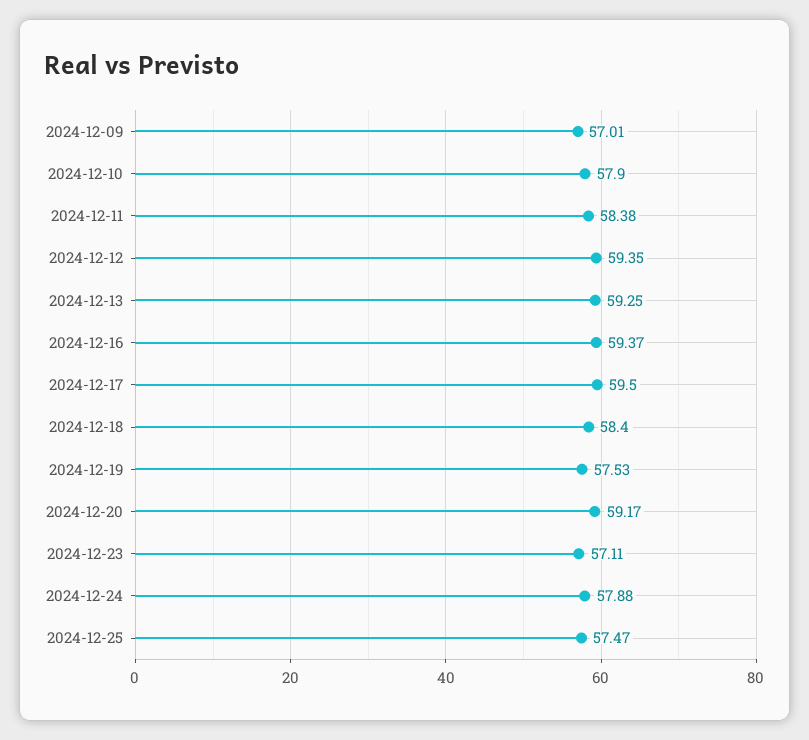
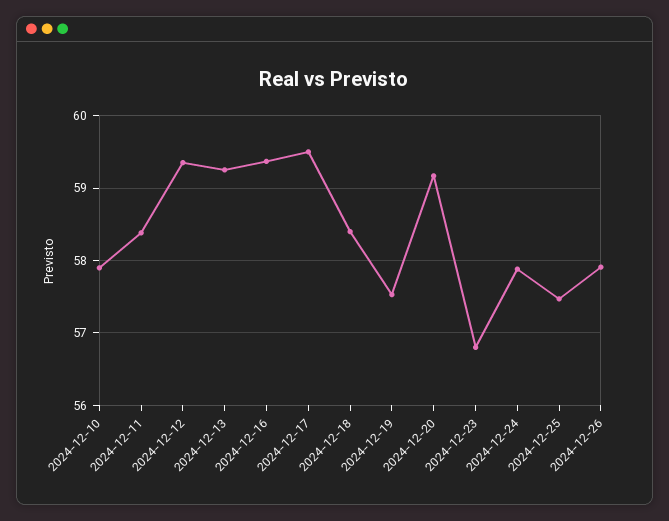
2024-12-09: 57.01 -> none
2024-12-23: 57.11 -> 56.8
2024-12-26: none -> 57.9

